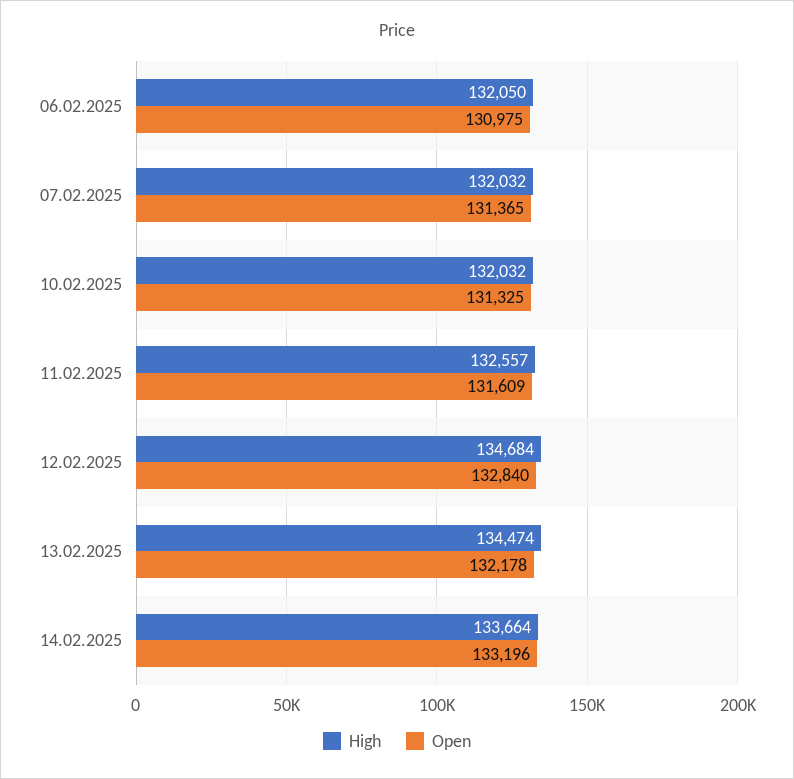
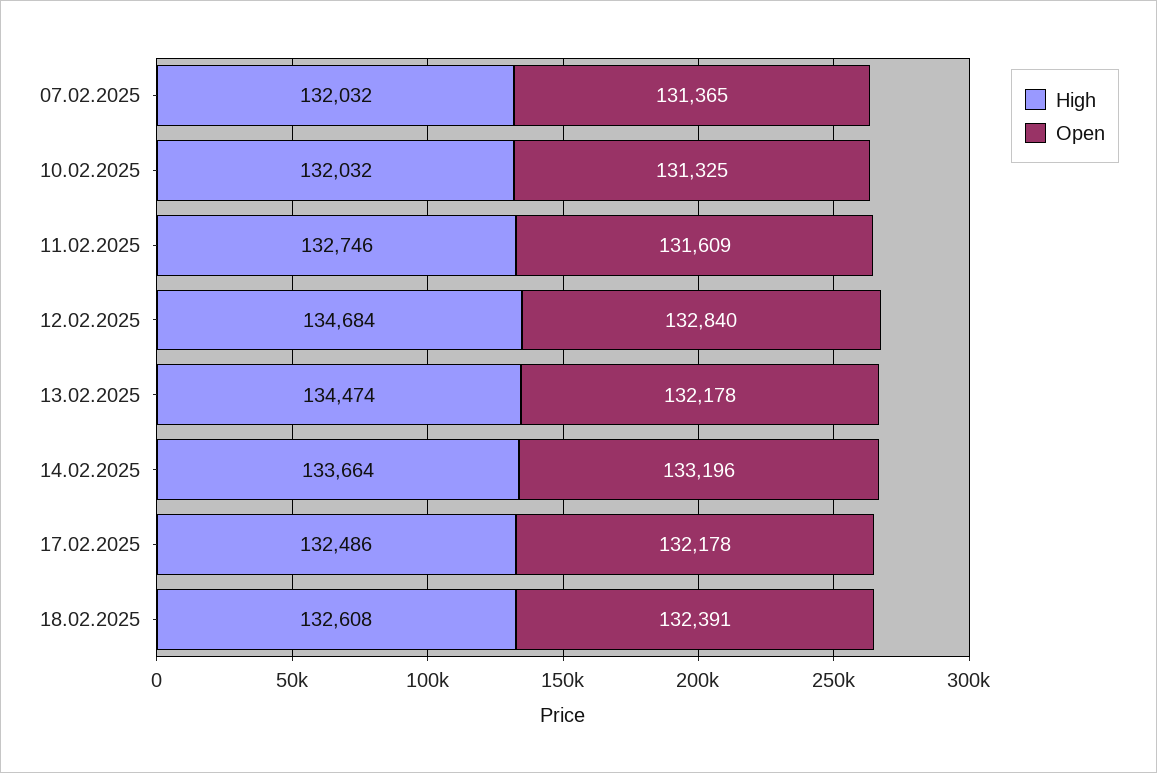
High, 06.02.2025: 132050 -> none
Open, 06.02.2025: 130975 -> none
High, 11.02.2025: 132557 -> 132746
High, 17.02.2025: none -> 132486
Open, 17.02.2025: none -> 132178
High, 18.02.2025: none -> 132608
Open, 18.02.2025: none -> 132391

